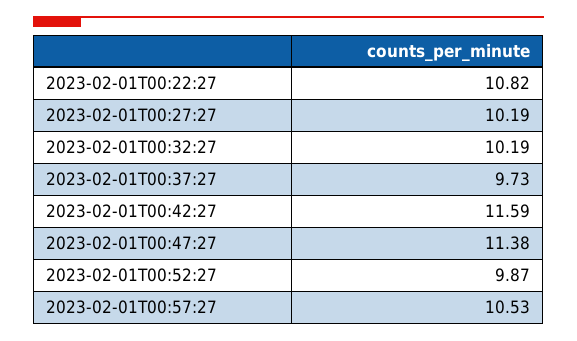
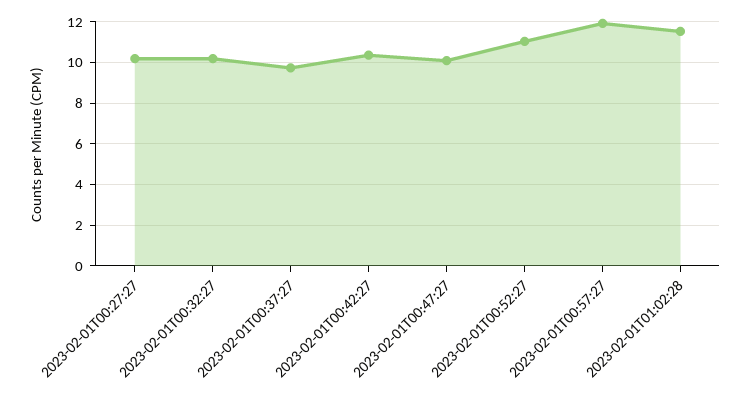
2023-02-01T00:22:27: 10.82 -> none
2023-02-01T00:42:27: 11.59 -> 10.5
2023-02-01T00:47:27: 11.38 -> 10
2023-02-01T00:52:27: 9.87 -> 11
2023-02-01T00:57:27: 10.53 -> 12
2023-02-01T01:02:28: none -> 11.5

